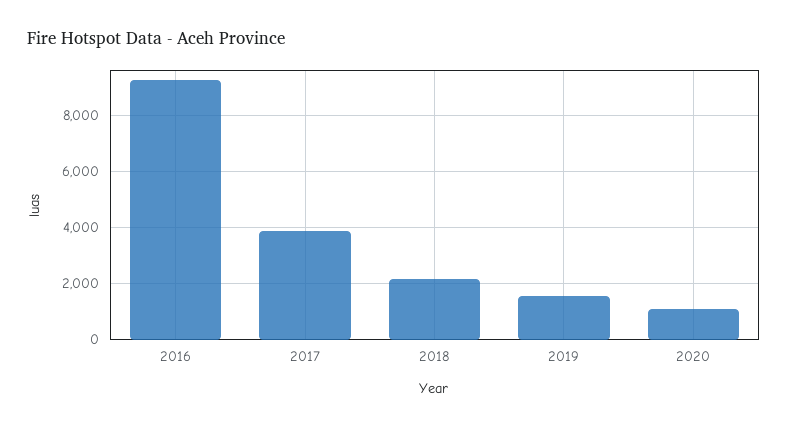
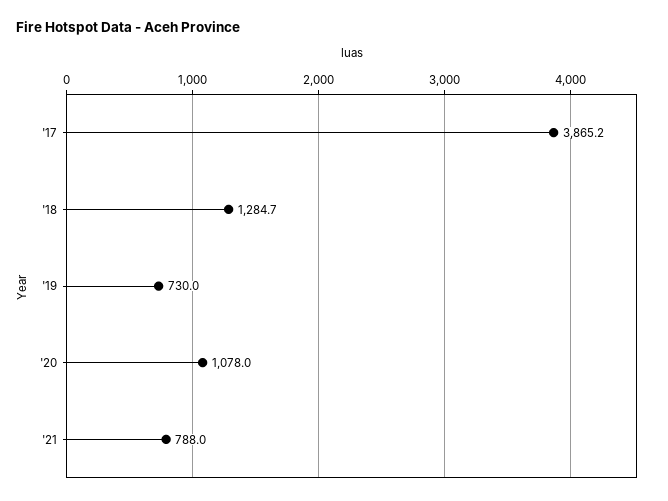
2016: 9250 -> none
2018: 2250 -> 1284.7
2019: 1500 -> 730
'21: none -> 788

